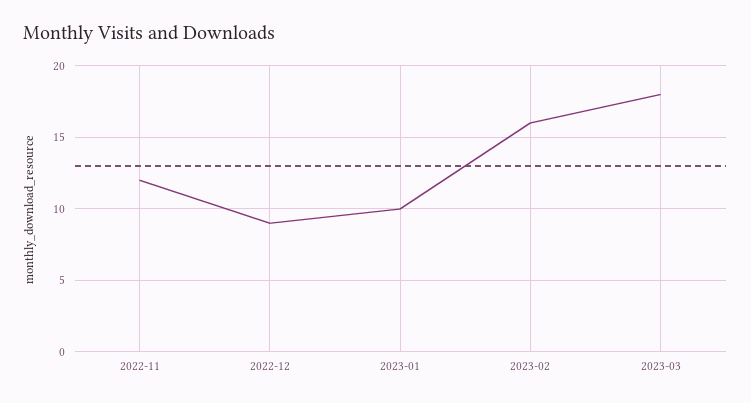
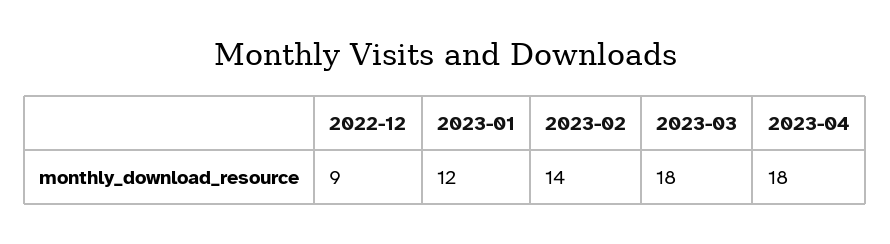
2022-11: 12 -> none
2023-01: 10 -> 12
2023-02: 16 -> 14
2023-04: none -> 18

